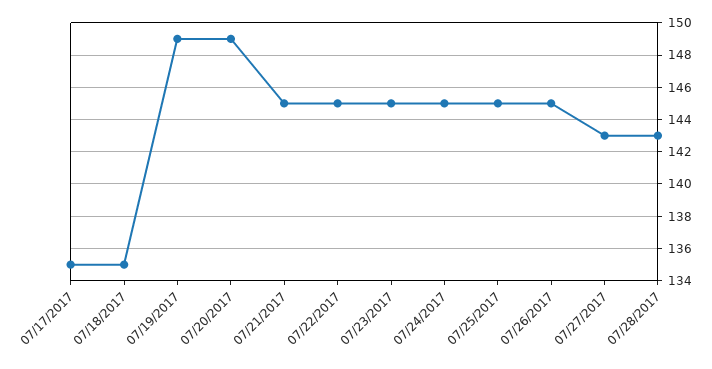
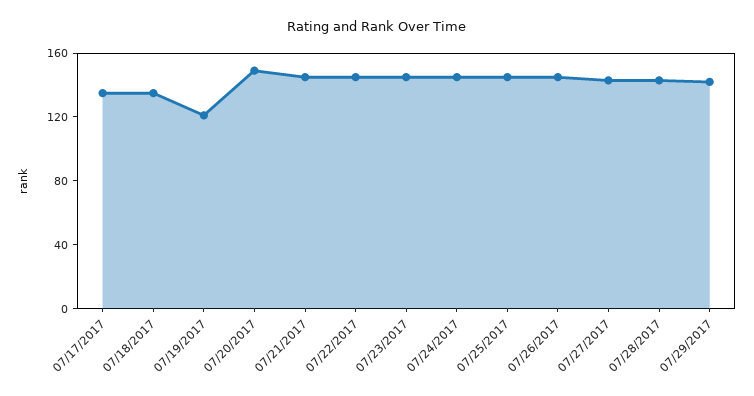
07/19/2017: 149 -> 120
07/29/2017: none -> 140

